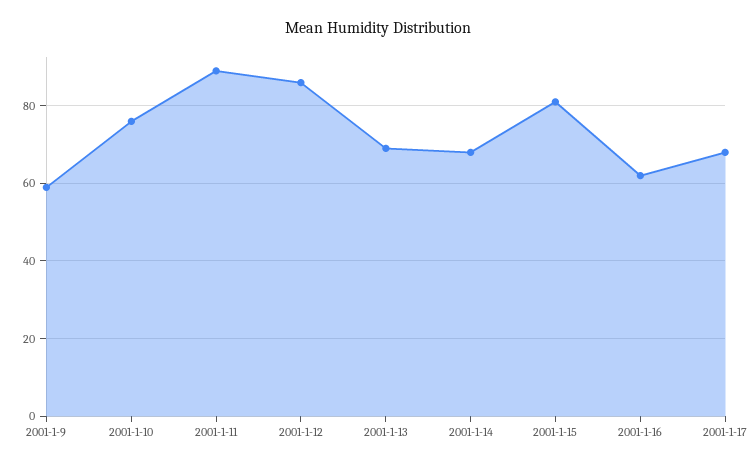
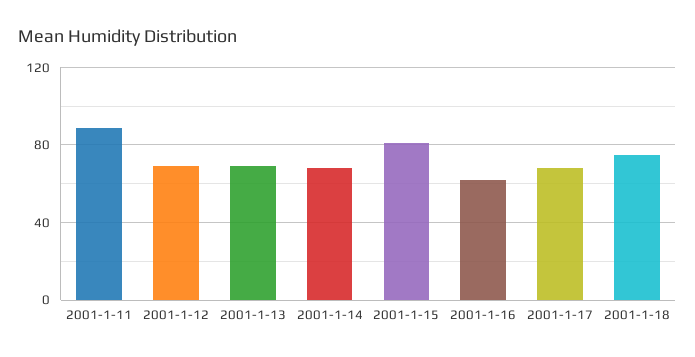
2001-1-9: 60 -> none
2001-1-10: 75 -> none
2001-1-12: 85 -> 70
2001-1-18: none -> 75

